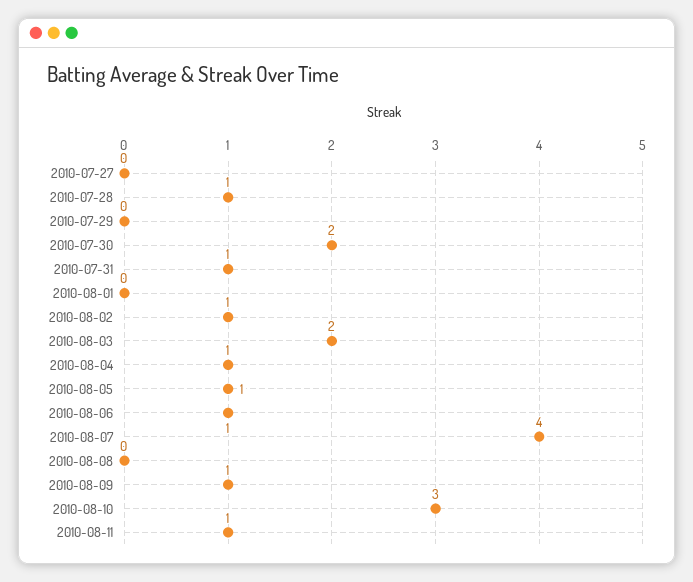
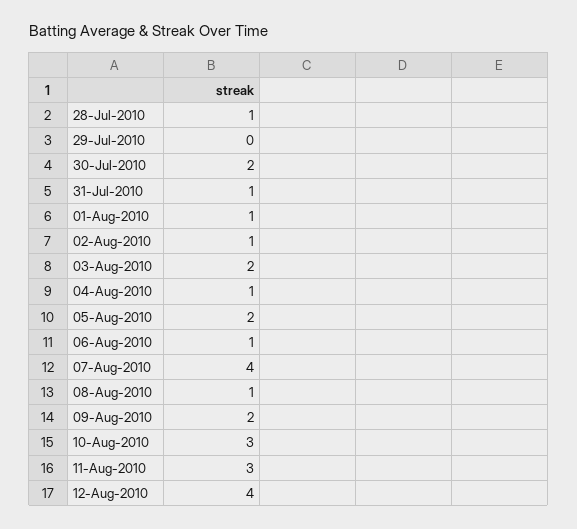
2010-07-27: 0 -> none
2010-08-01: 0 -> 1
2010-08-05: 1 -> 2
2010-08-08: 0 -> 1
2010-08-09: 1 -> 2
2010-08-11: 1 -> 3
12-Aug-2010: none -> 4

